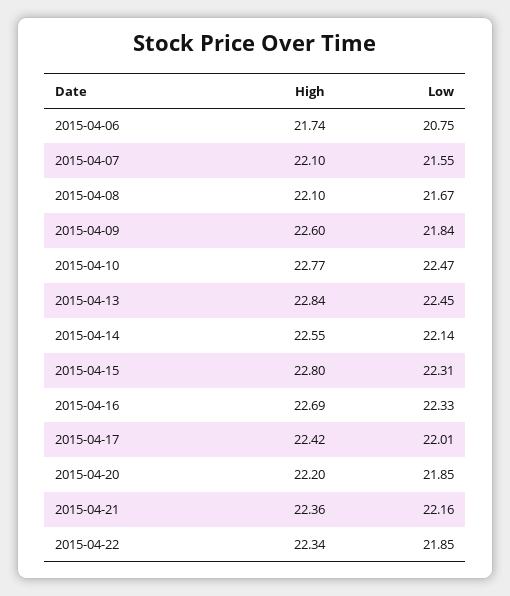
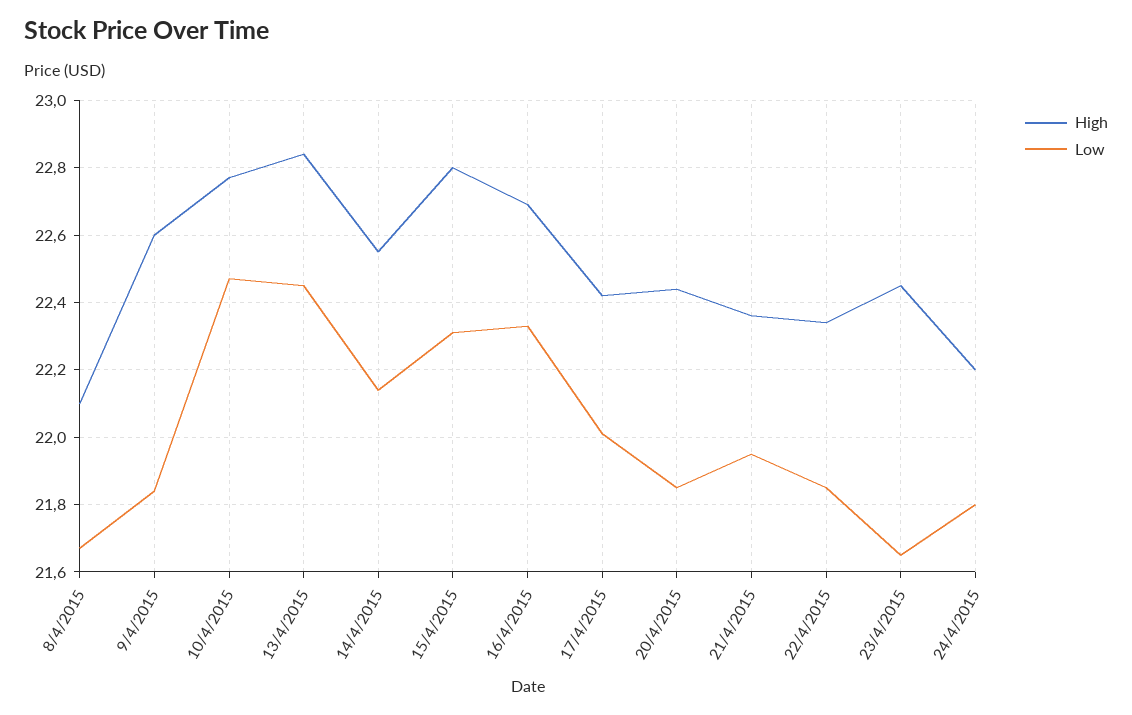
High, 2015-04-06: 21.74 -> none
Low, 2015-04-06: 20.75 -> none
High, 2015-04-07: 22.1 -> none
Low, 2015-04-07: 21.55 -> none
High, 2015-04-20: 22.2 -> 22.45
Low, 2015-04-21: 22.16 -> 21.95
High, 23/4/2015: none -> 22.45
Low, 23/4/2015: none -> 21.65
High, 24/4/2015: none -> 22.2
Low, 24/4/2015: none -> 21.8

